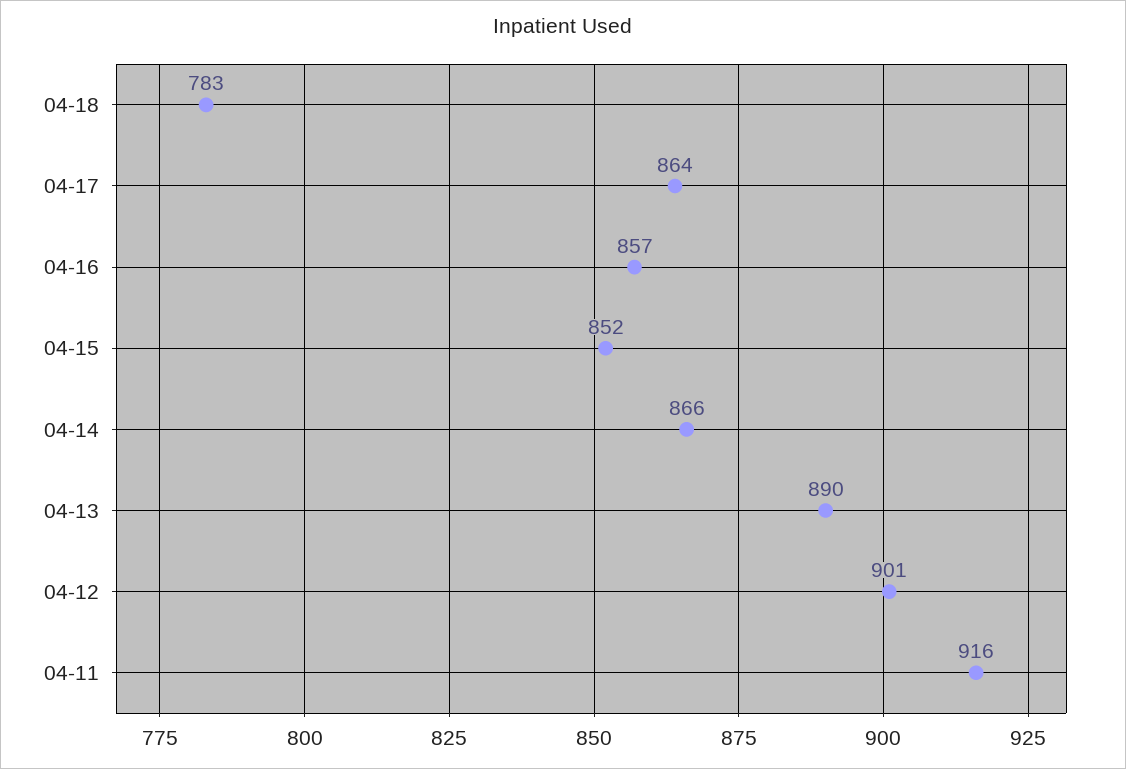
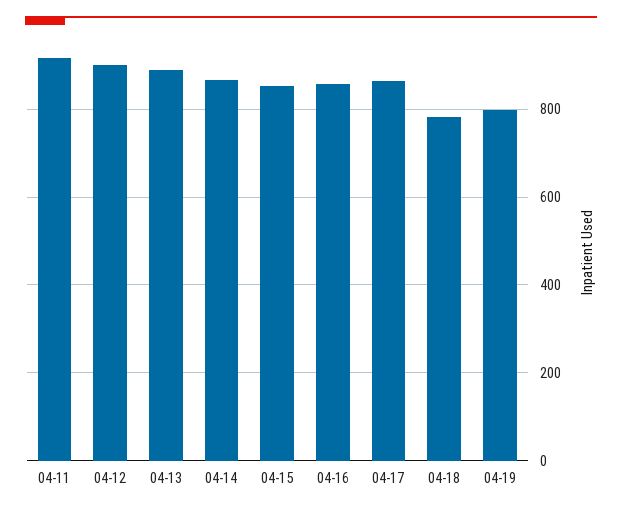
04-19: none -> 800

